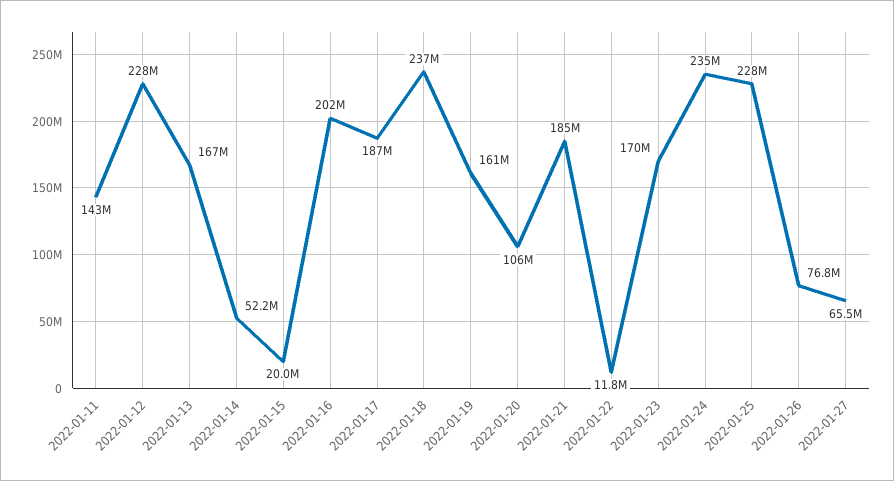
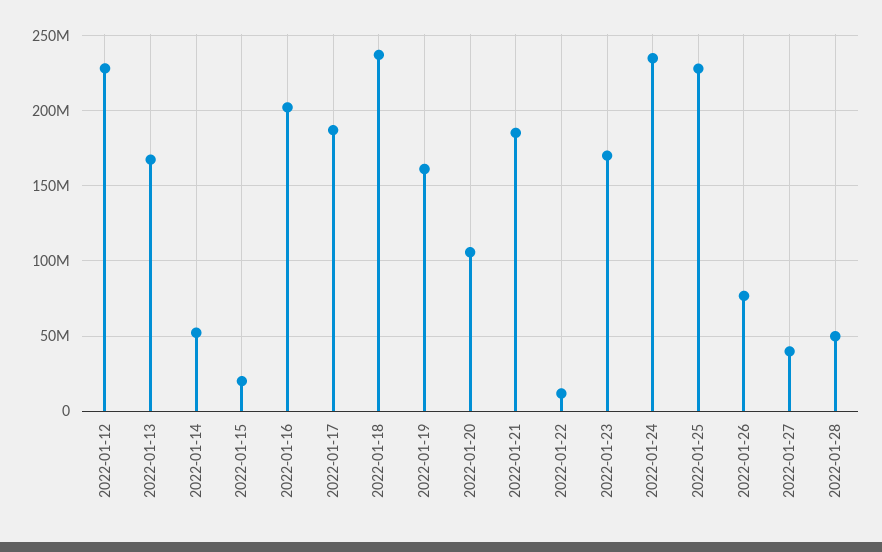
2022-01-11: 143000000 -> none
2022-01-27: 65500000 -> 40000000
2022-01-28: none -> 50000000

